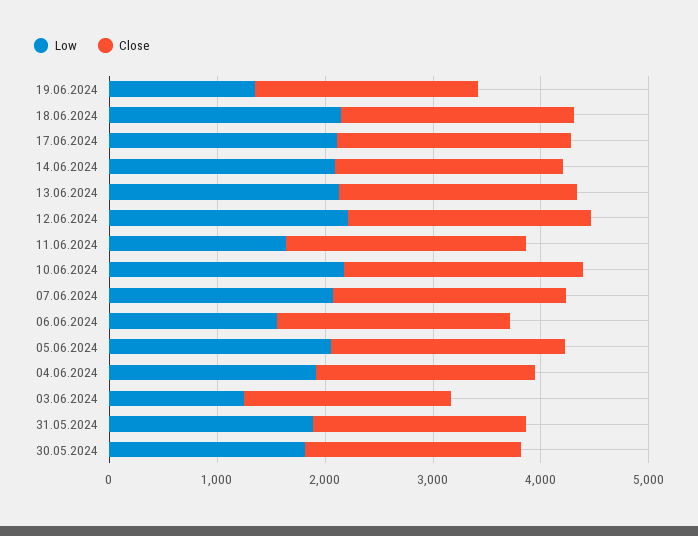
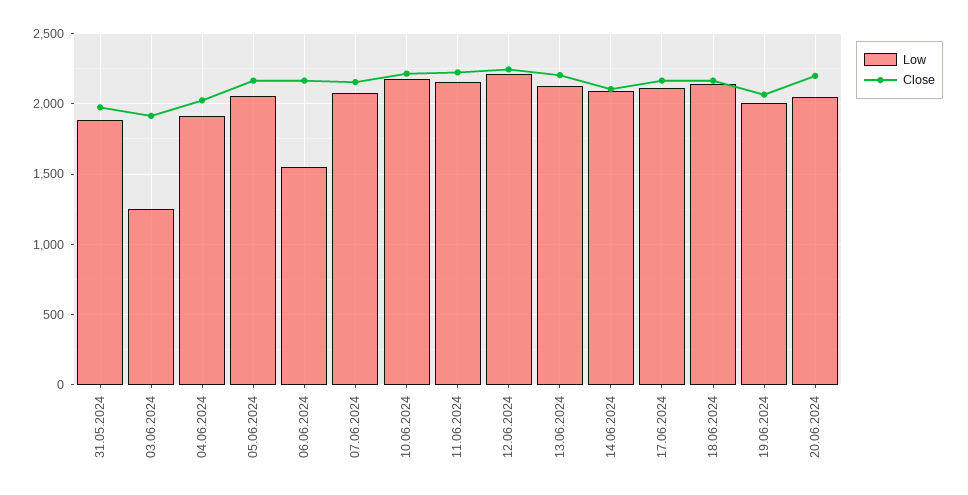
Low, 19.06.2024: 1400 -> 2000
Low, 11.06.2024: 1600 -> 2150
Low, 30.05.2024: 1800 -> none
Close, 30.05.2024: 2000 -> none
Low, 20.06.2024: none -> 2050
Close, 20.06.2024: none -> 2200

